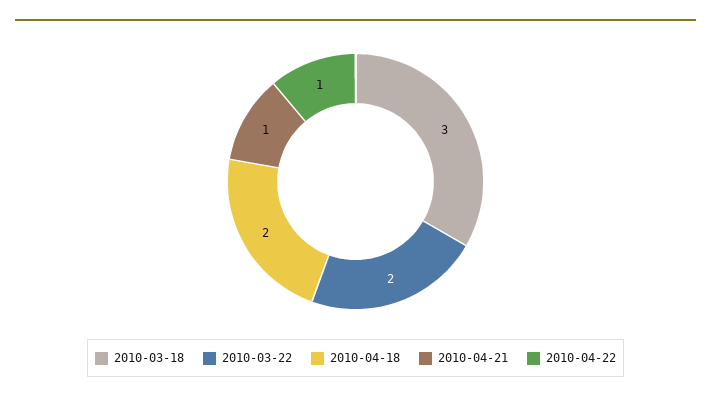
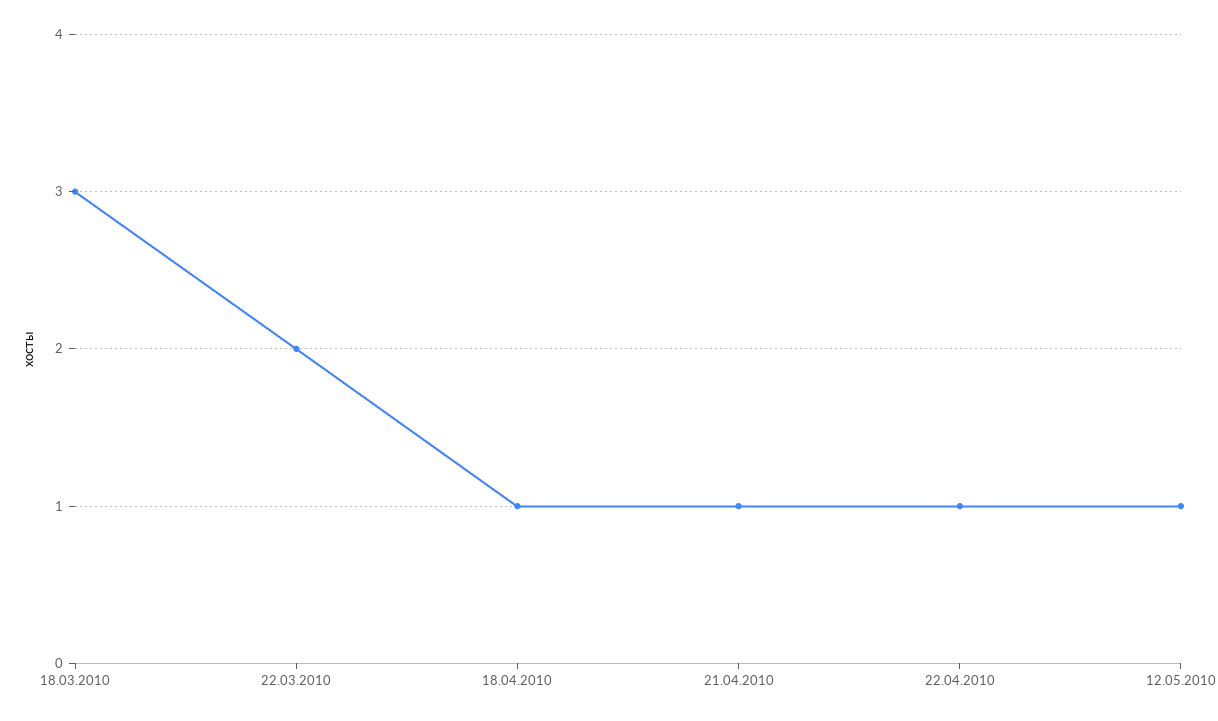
2010-04-18: 2 -> 1
12.05.2010: none -> 1

